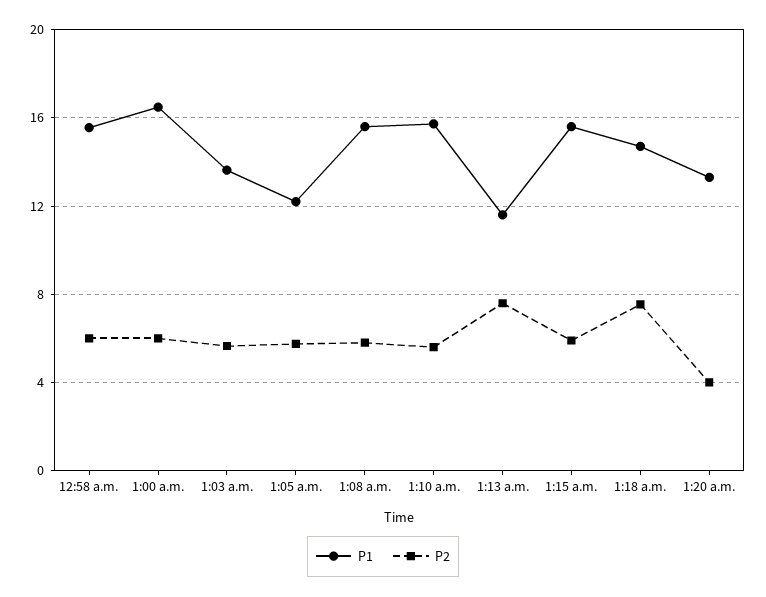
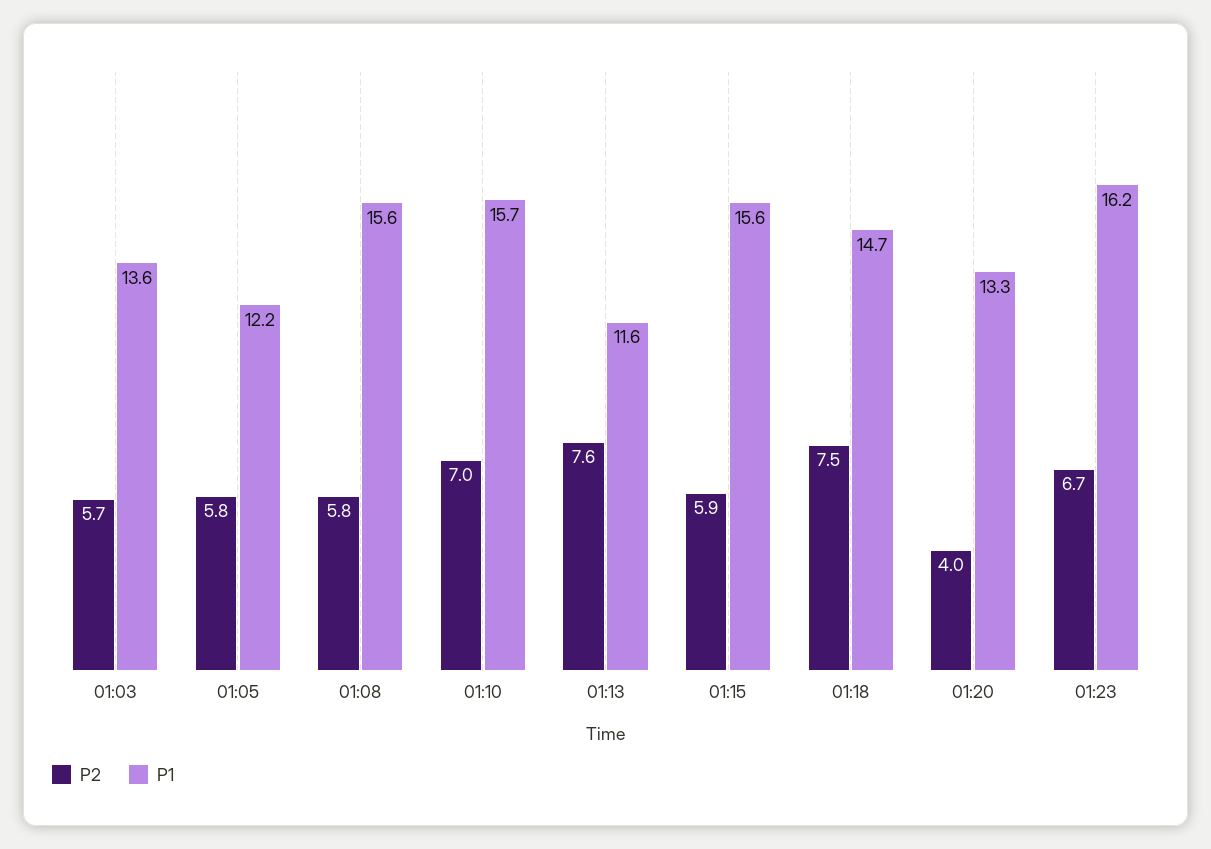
P1, 12:58 a.m.: 15.5 -> none
P2, 12:58 a.m.: 6 -> none
P1, 1:00 a.m.: 16.5 -> none
P2, 1:00 a.m.: 6 -> none
P2, 1:10 a.m.: 5.5 -> 7
P2, 01:23: none -> 6.7
P1, 01:23: none -> 16.2

